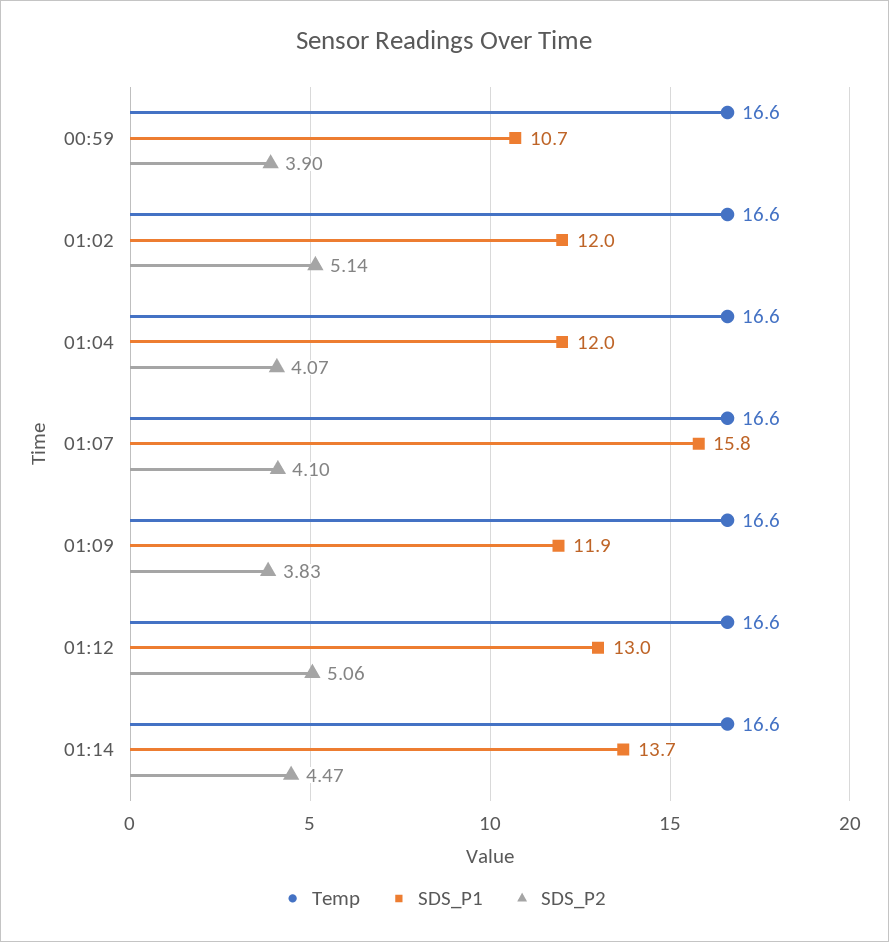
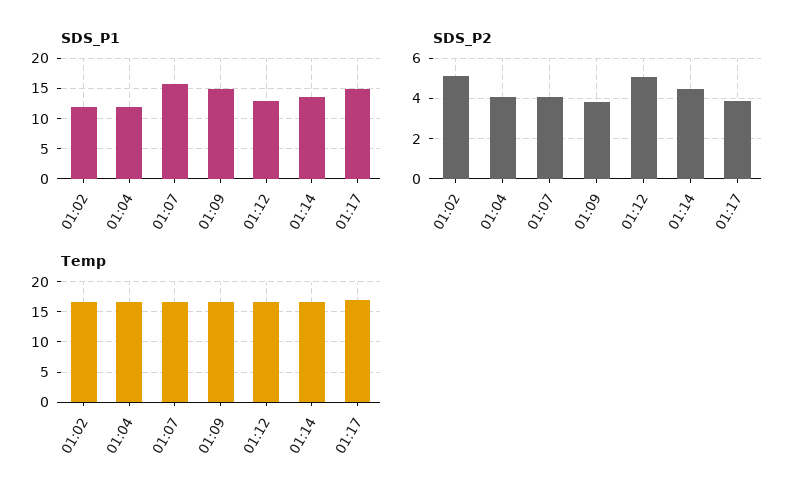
Temp, 00:59: 16.6 -> none
SDS_P1, 00:59: 10.7 -> none
SDS_P2, 00:59: 3.9 -> none
SDS_P1, 01:09: 11.9 -> 15
SDS_P1, 01:17: none -> 15
SDS_P2, 01:17: none -> 4
Temp, 01:17: none -> 17

